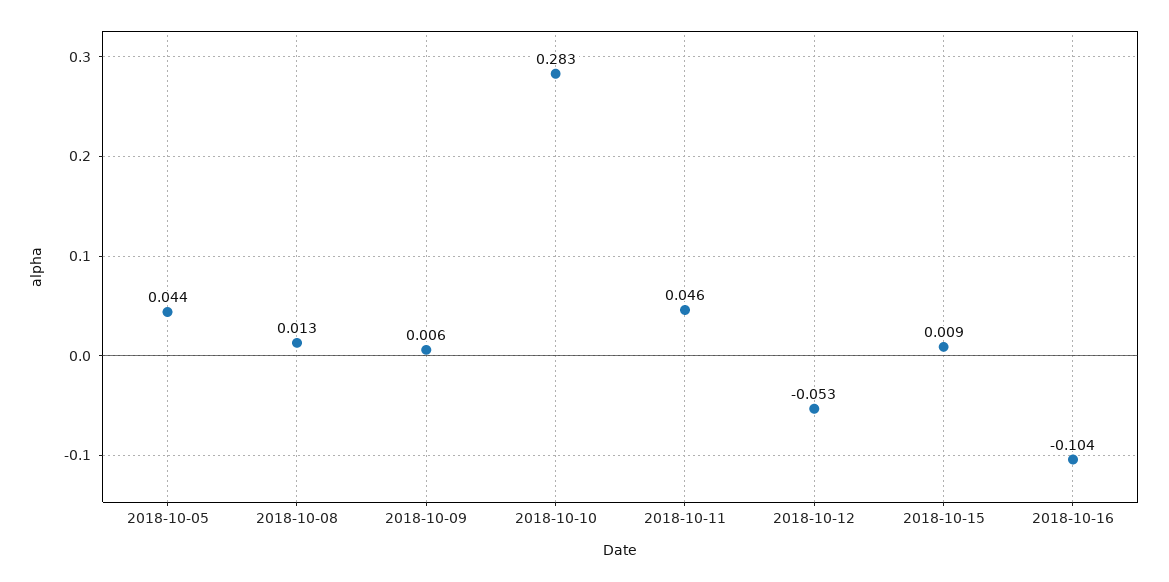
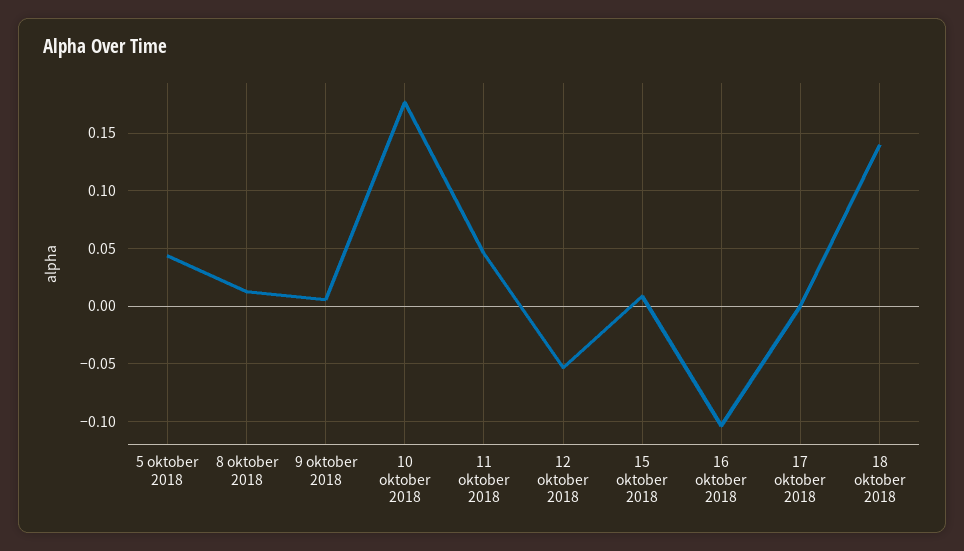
2018-10-10: 0.283 -> 0.18
17 oktober 2018: none -> 0
18 oktober 2018: none -> 0.14

